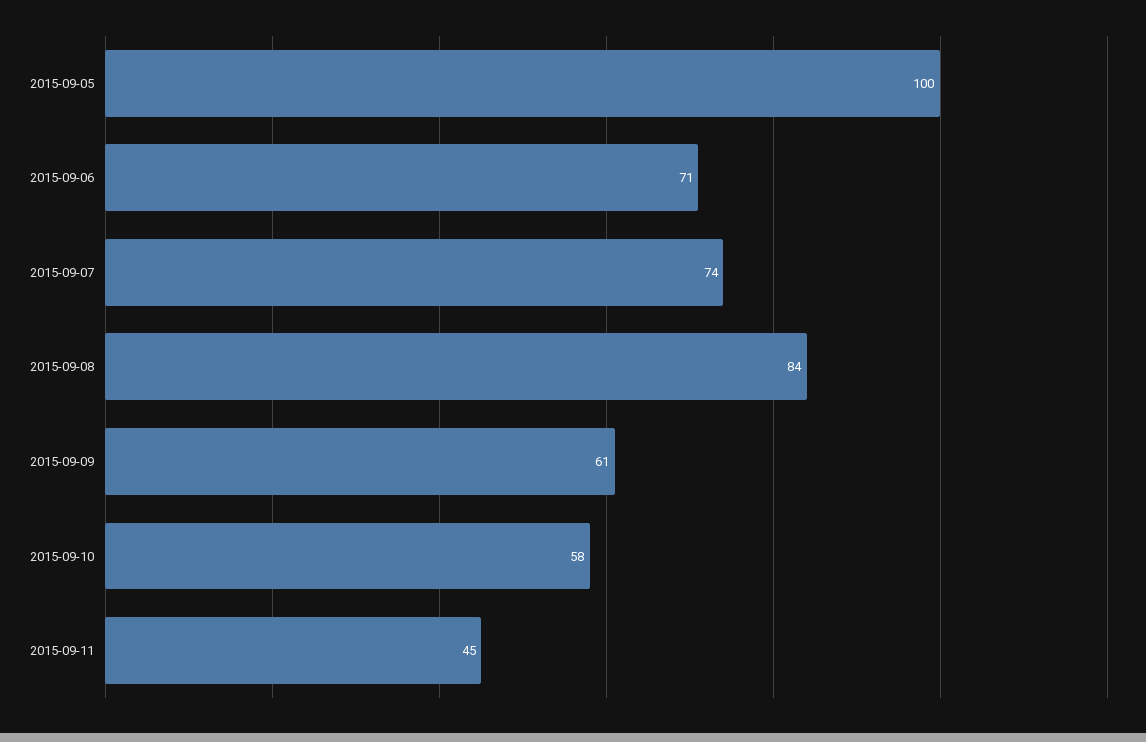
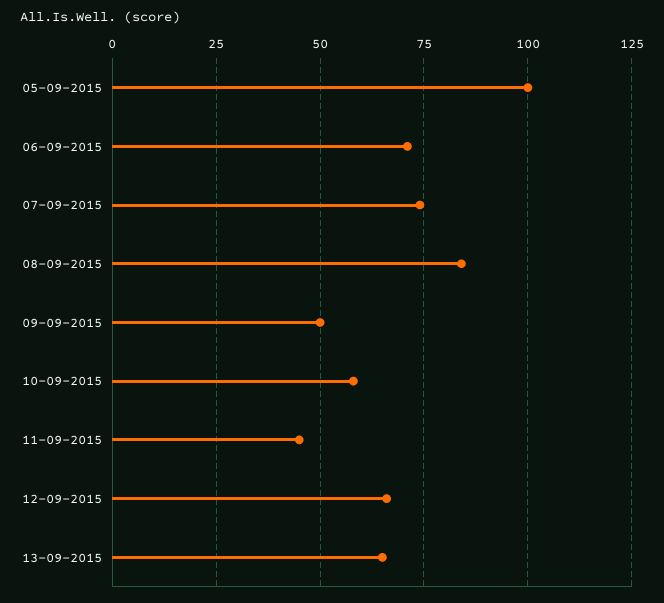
2015-09-09: 61 -> 50
12-09-2015: none -> 65
13-09-2015: none -> 65

